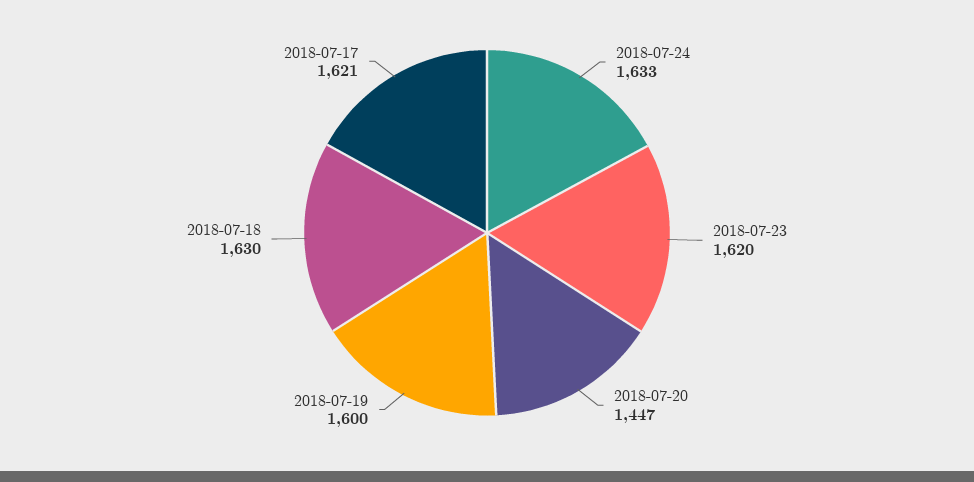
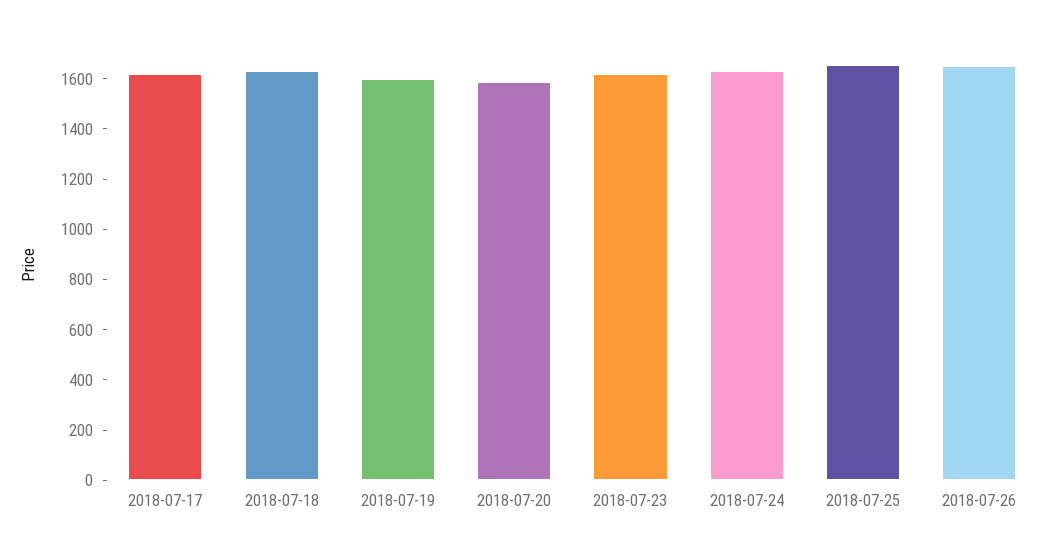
2018-07-20: 1447 -> 1600
2018-07-25: none -> 1650
2018-07-26: none -> 1650

